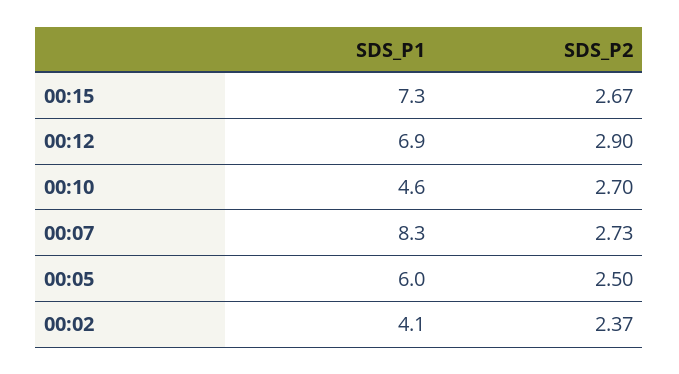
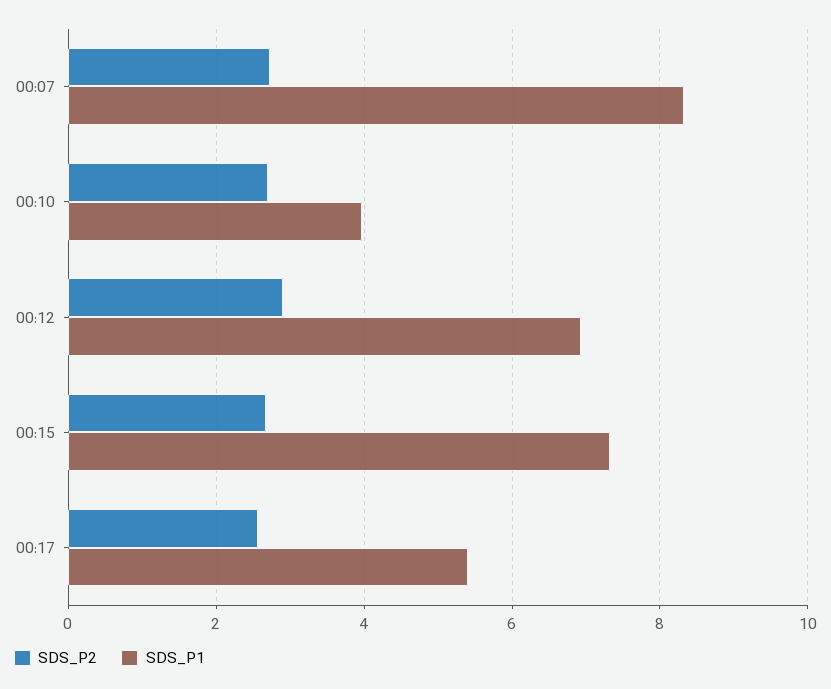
SDS_P1, 00:10: 4.6 -> 4
SDS_P1, 00:05: 6 -> none
SDS_P2, 00:05: 2.5 -> none
SDS_P1, 00:02: 4.1 -> none
SDS_P2, 00:02: 2.37 -> none
SDS_P2, 00:17: none -> 2.6
SDS_P1, 00:17: none -> 5.4

